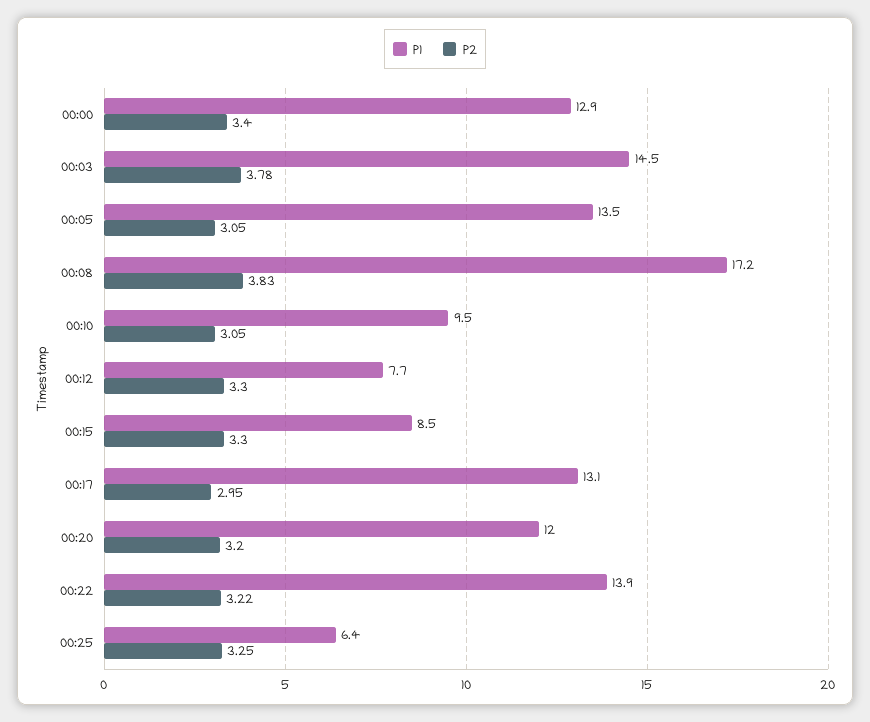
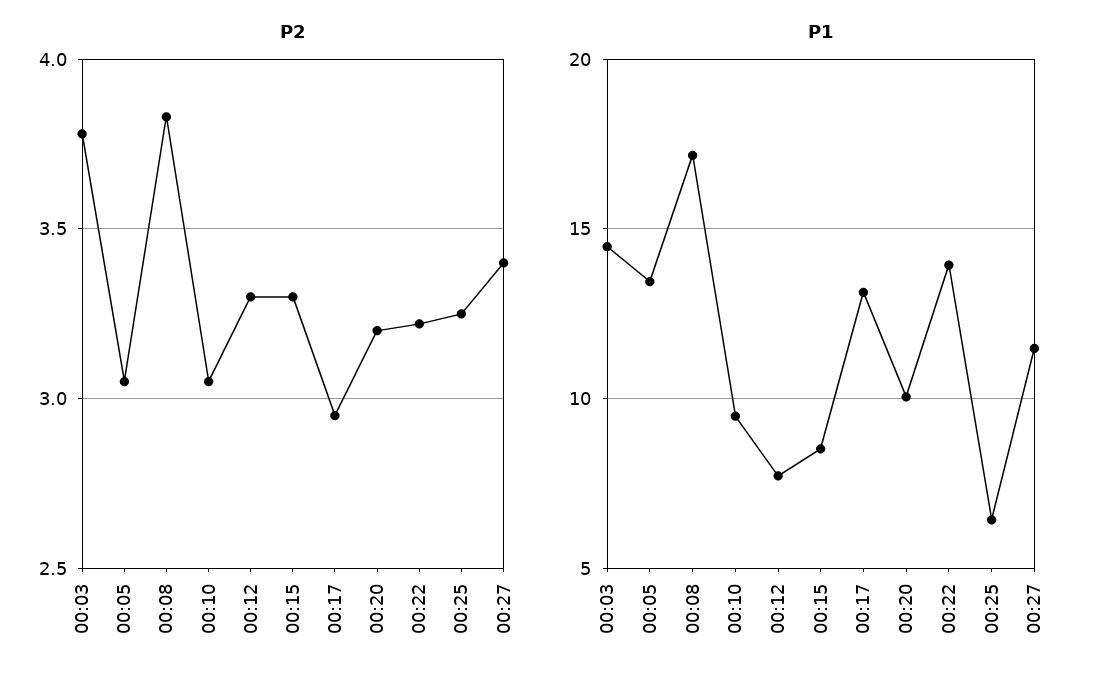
P1, 00:00: 12.9 -> none
P2, 00:00: 3.4 -> none
P1, 00:20: 12 -> 10
P2, 00:27: none -> 3.4
P1, 00:27: none -> 11.5

